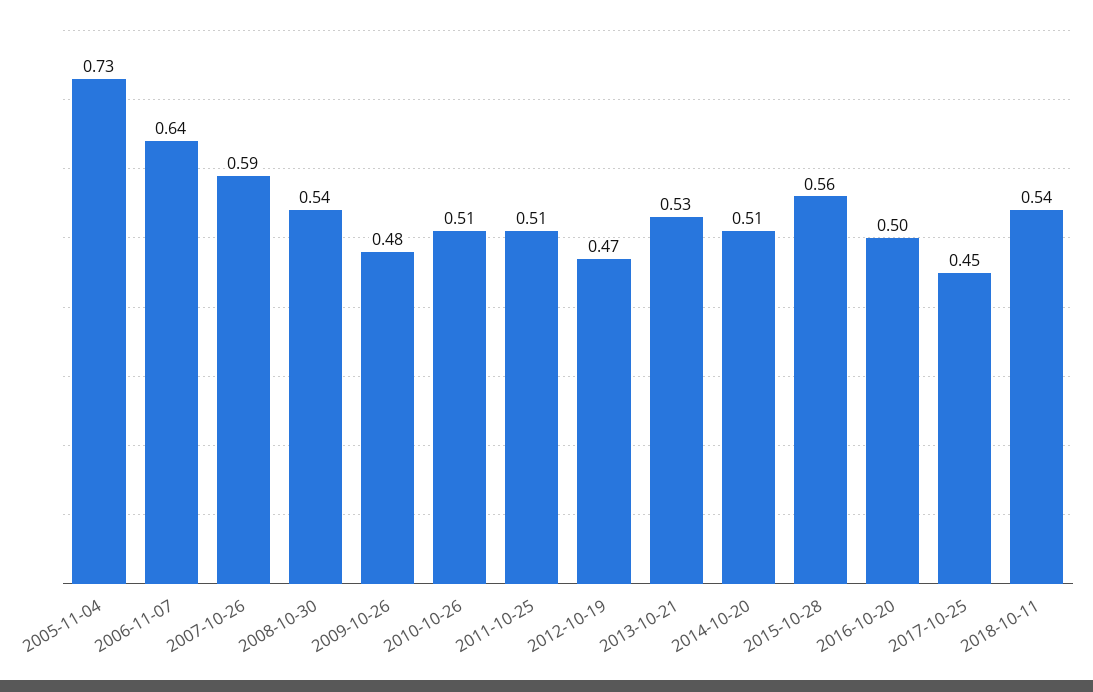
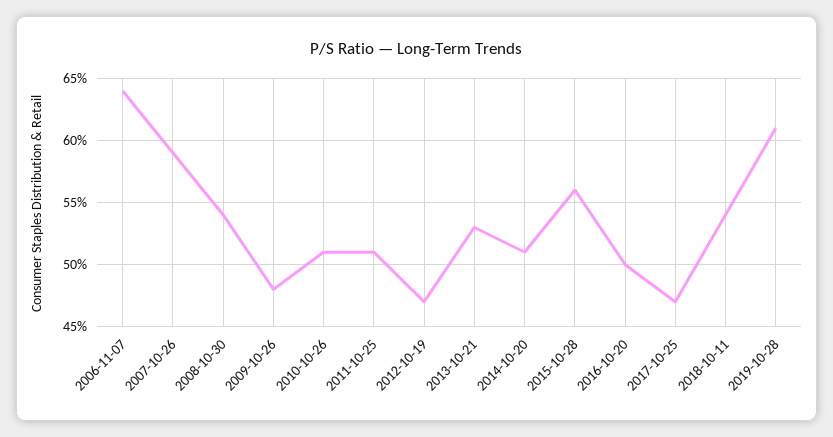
2005-11-04: 0.73 -> none
2017-10-25: 0.45 -> 0.47
2019-10-28: none -> 0.61

